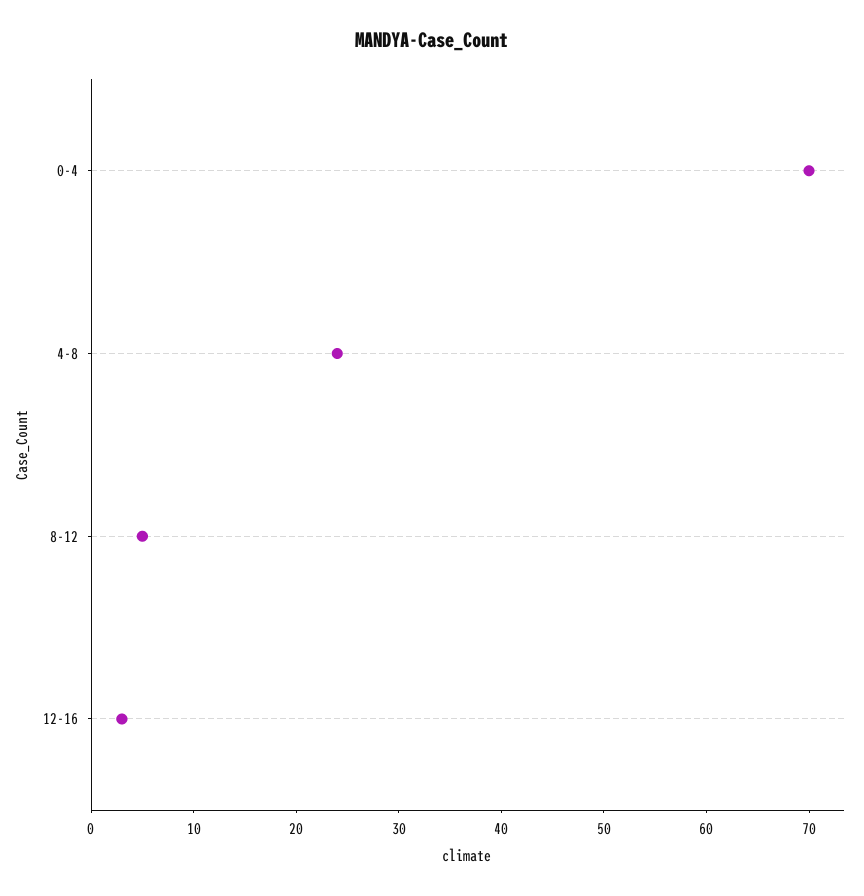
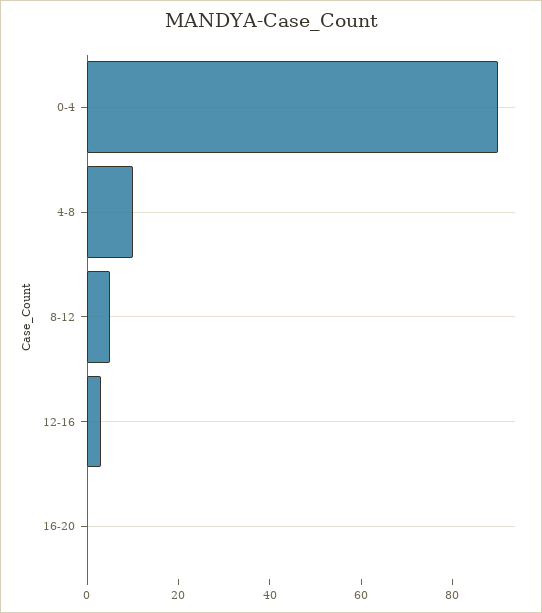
0-4: 70 -> 90
4-8: 24 -> 10
16-20: none -> 0

